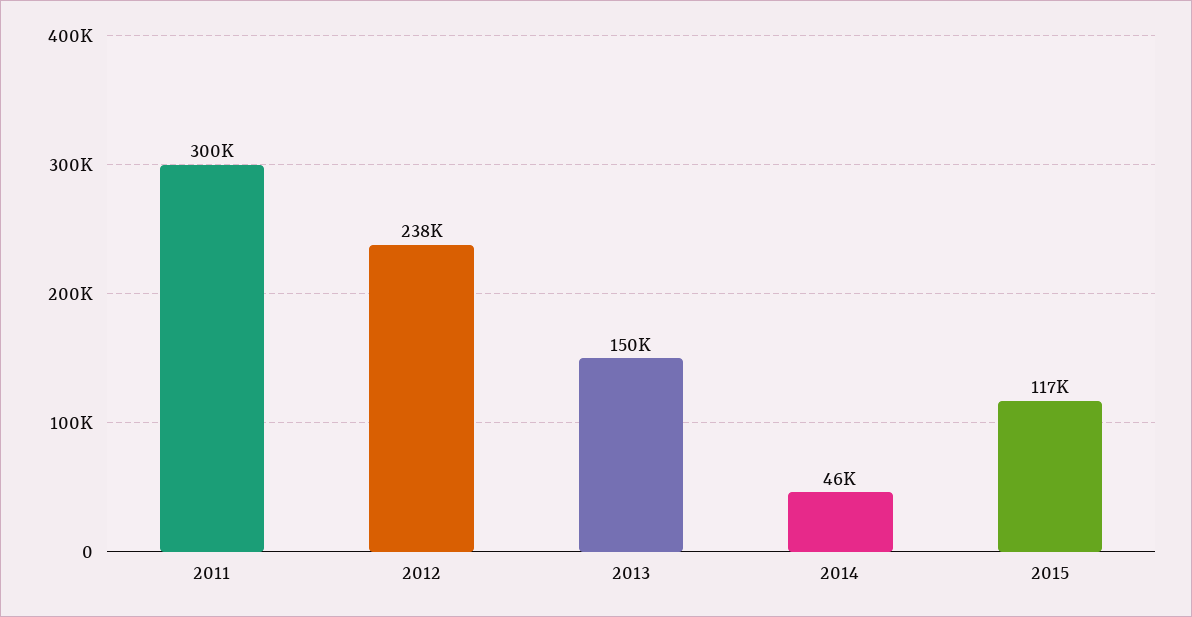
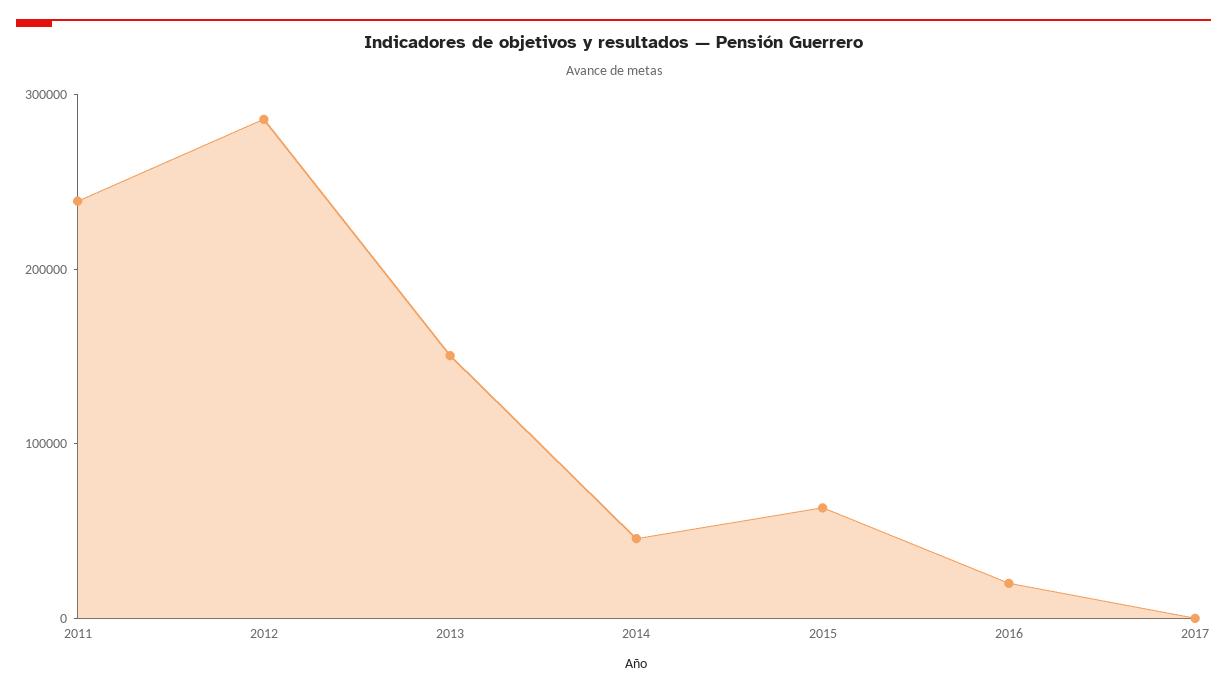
2011: 300000 -> 240000
2012: 238000 -> 280000
2015: 117000 -> 60000
2016: none -> 20000
2017: none -> 0

